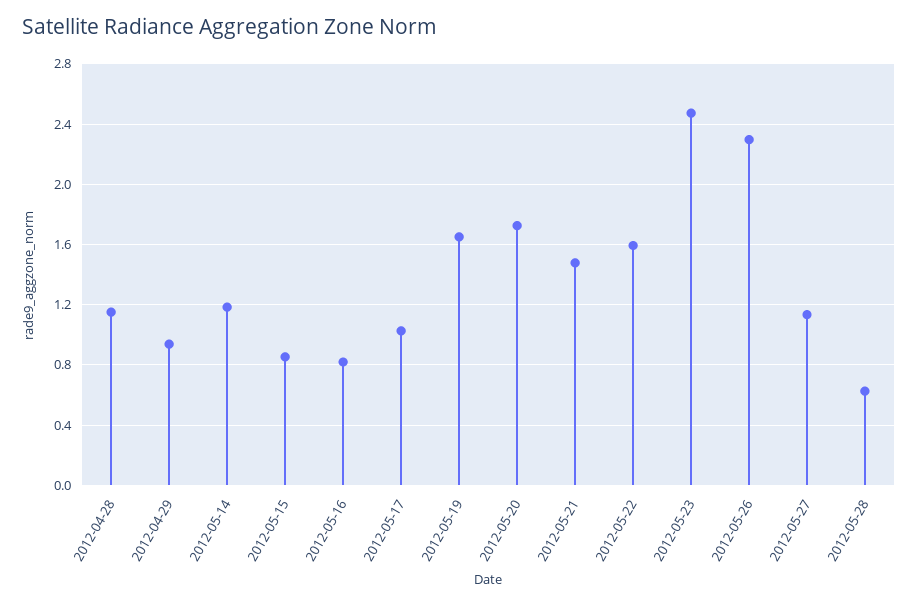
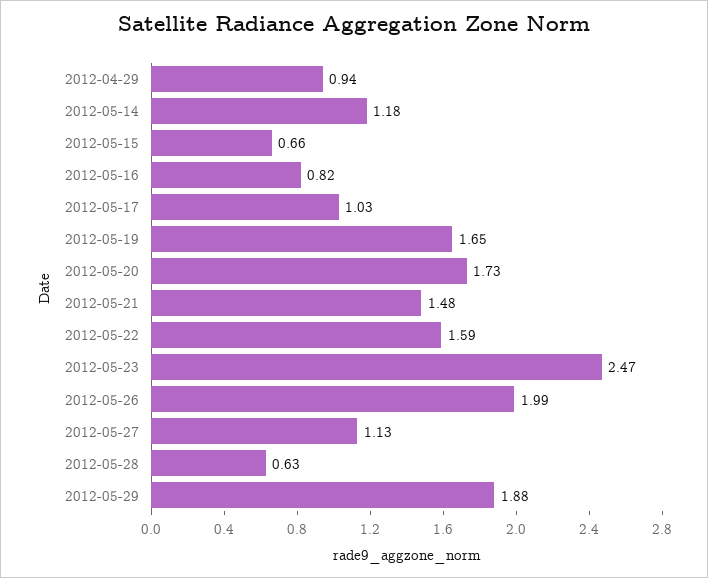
2012-04-28: 1.15 -> none
2012-05-15: 0.85 -> 0.66
2012-05-26: 2.3 -> 1.99
2012-05-29: none -> 1.88

